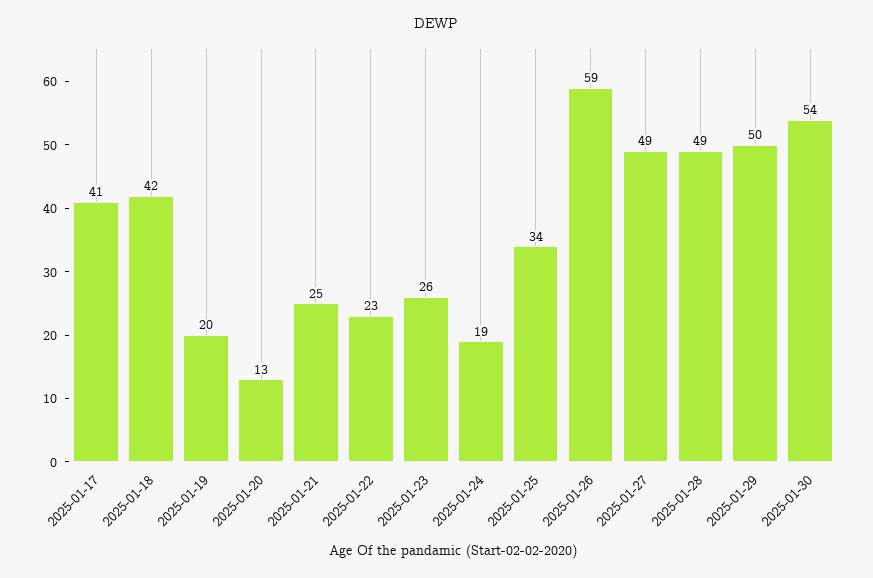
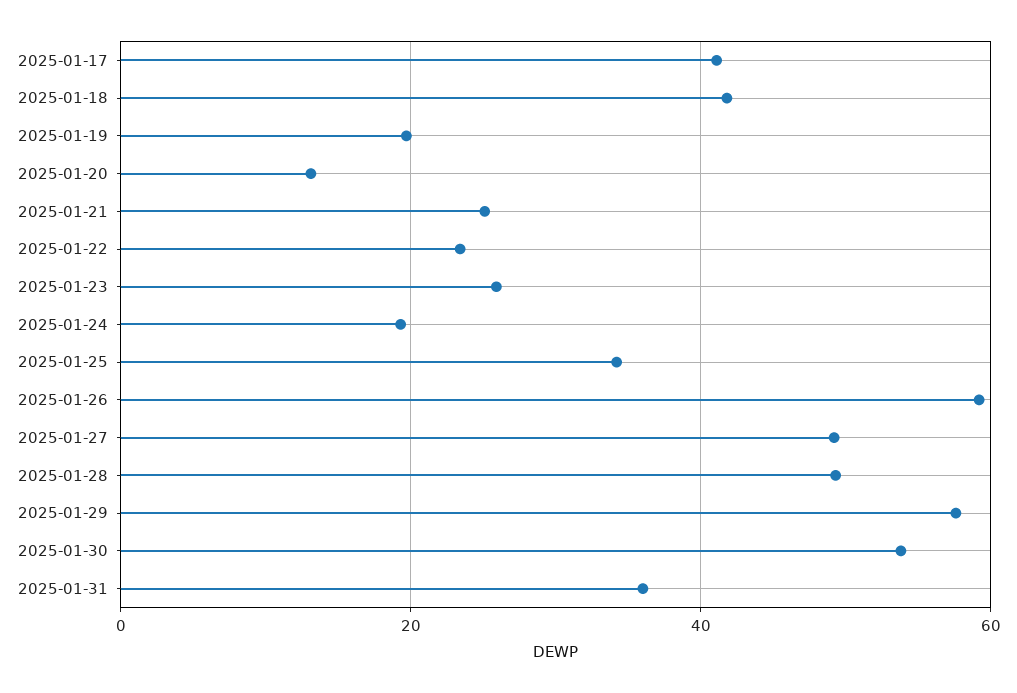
2025-01-29: 50 -> 58
2025-01-31: none -> 36

